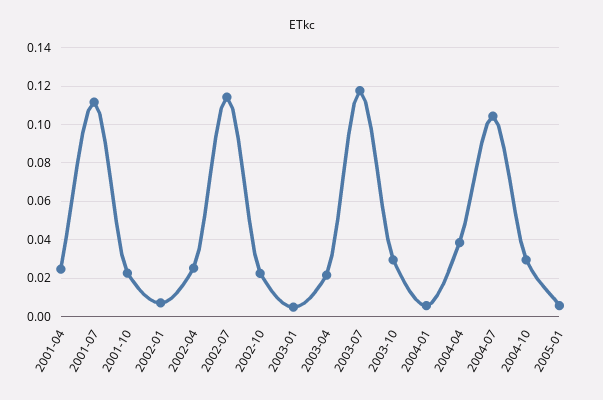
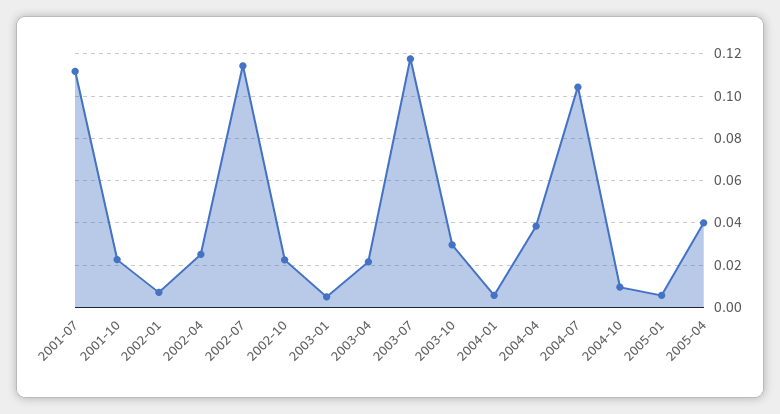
2001-04: 0.025 -> none
2004-10: 0.03 -> 0.01
2005-04: none -> 0.04

